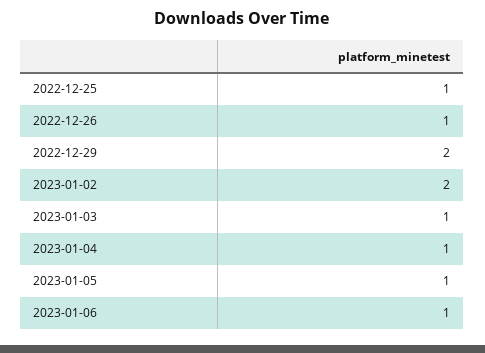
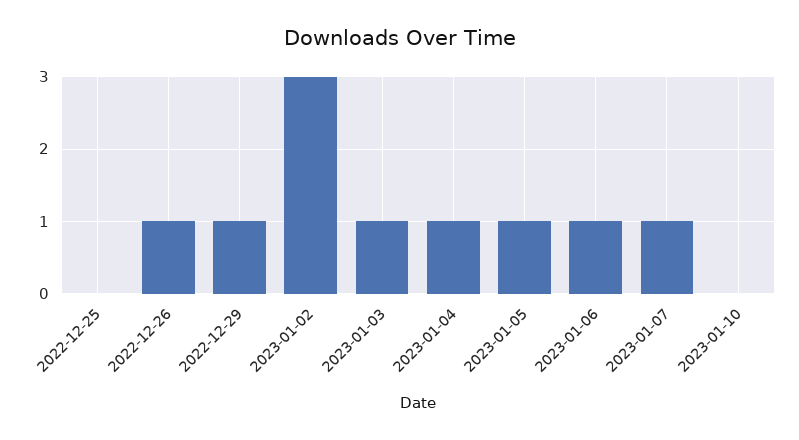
2022-12-25: 1 -> 0
2022-12-29: 2 -> 1
2023-01-02: 2 -> 3
2023-01-07: none -> 1
2023-01-10: none -> 0

